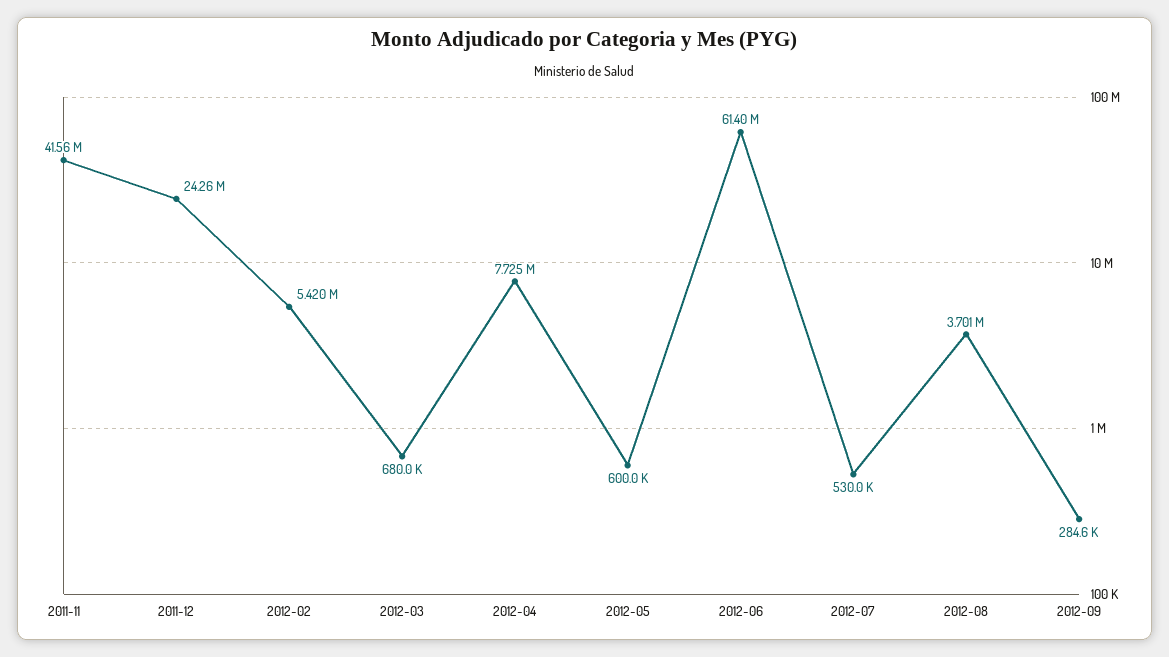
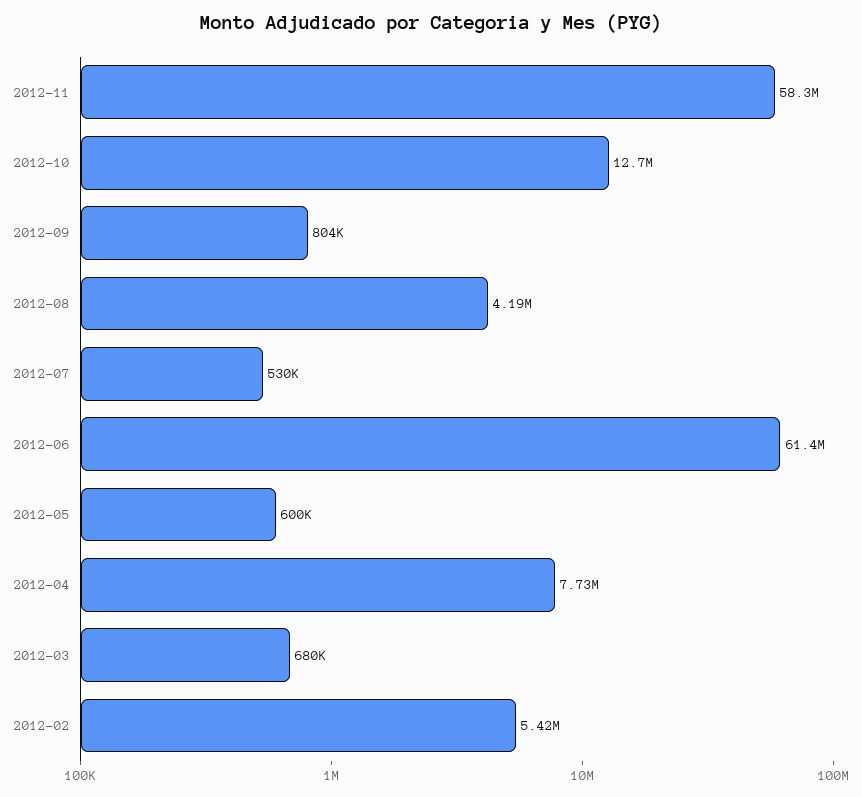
2011-11: 41560000 -> none
2011-12: 24260000 -> none
2012-08: 3701000 -> 4190000
2012-09: 284600 -> 804000
2012-11: none -> 58300000
2012-10: none -> 12700000

